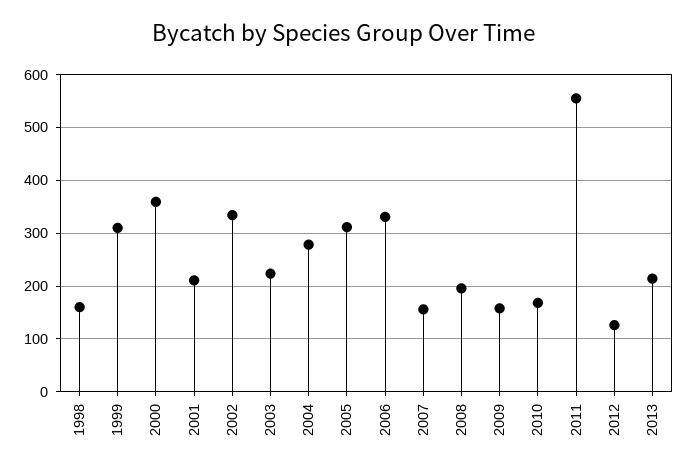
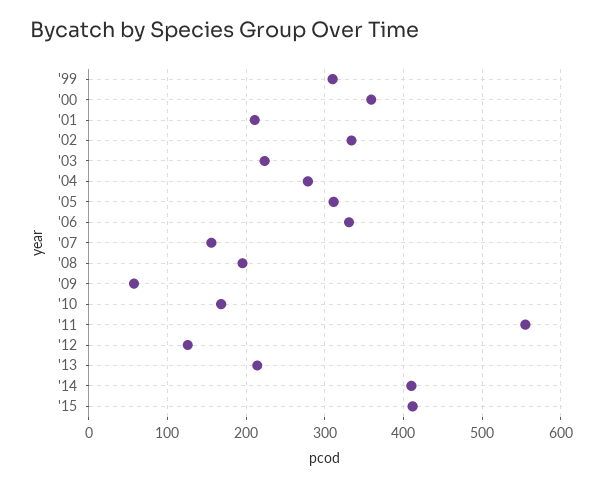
1998: 160 -> none
2009: 160 -> 60
'14: none -> 410
'15: none -> 410

